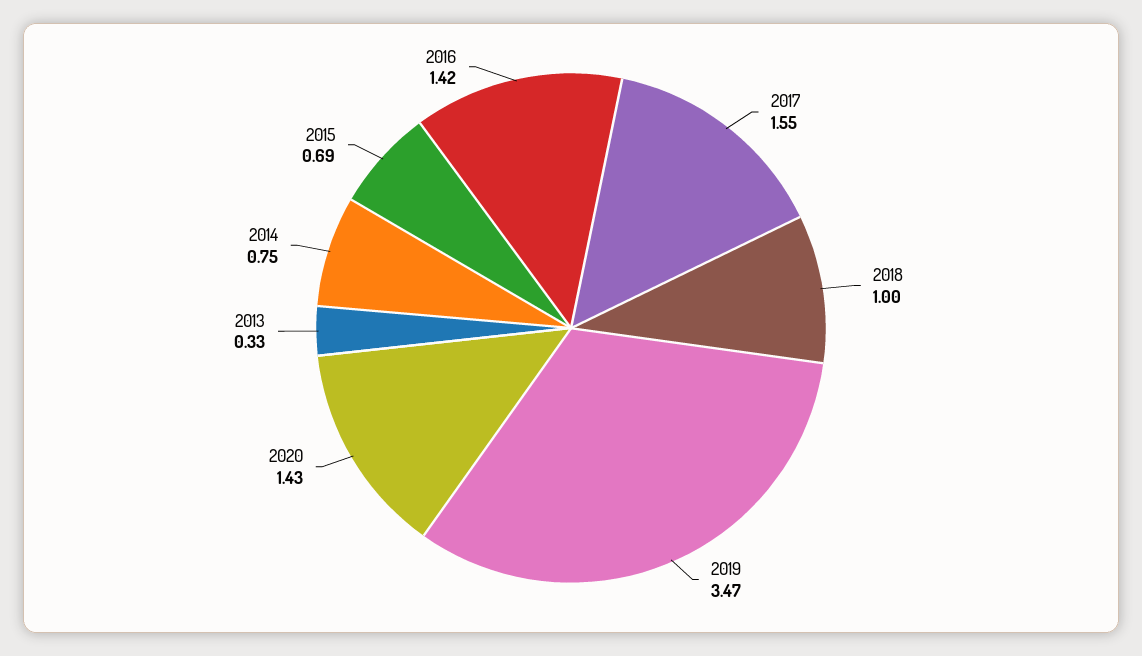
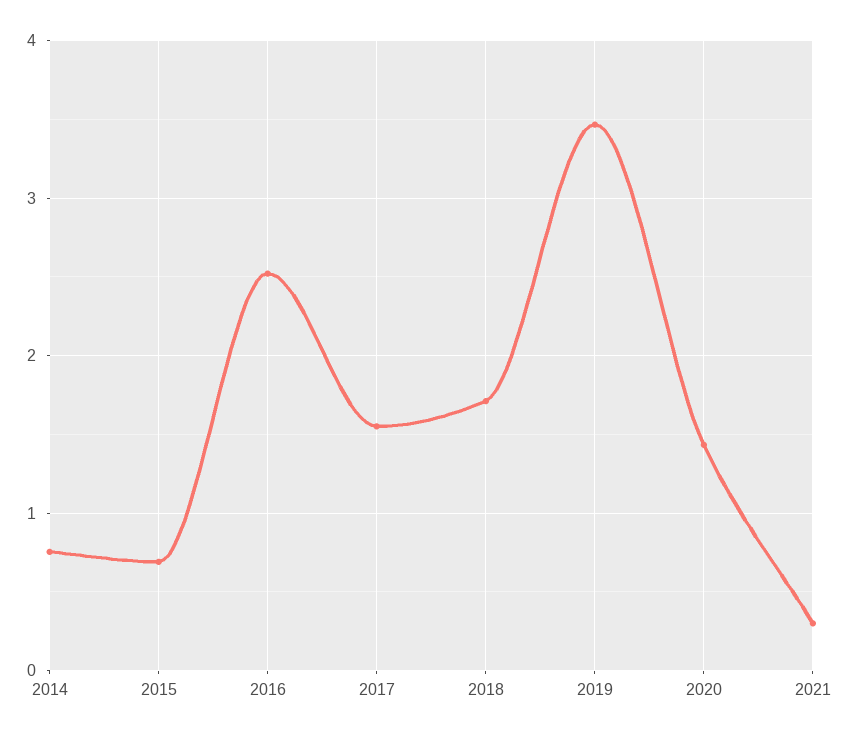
2018: 1 -> 1.7
2013: 0.33 -> none
2016: 1.42 -> 2.5
2021: none -> 0.3

